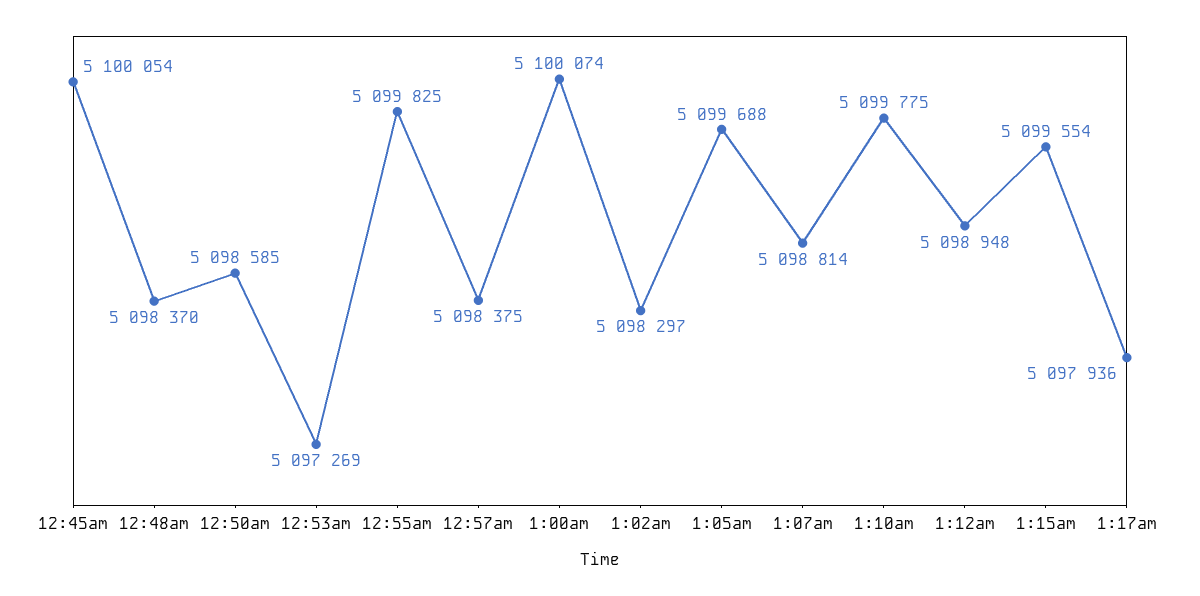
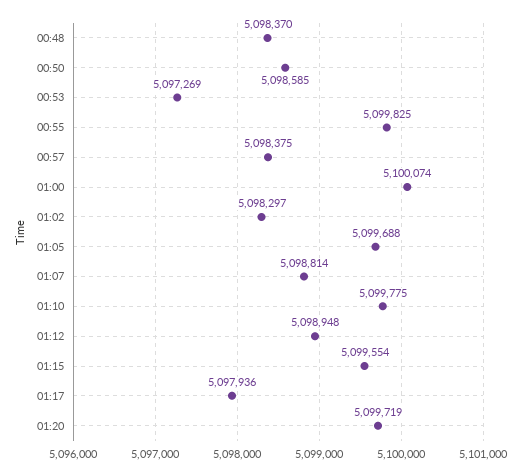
12:45am: 5100054 -> none
01:20: none -> 5099719

